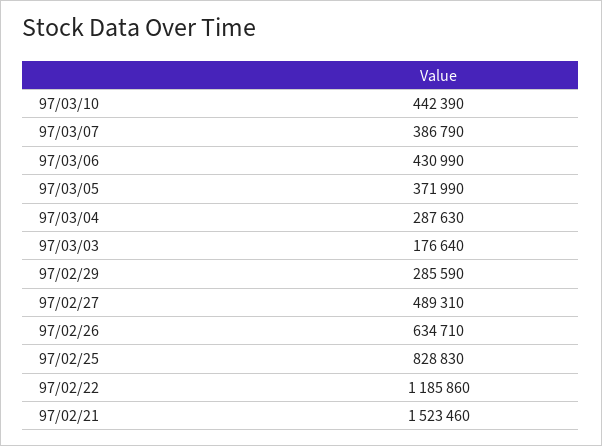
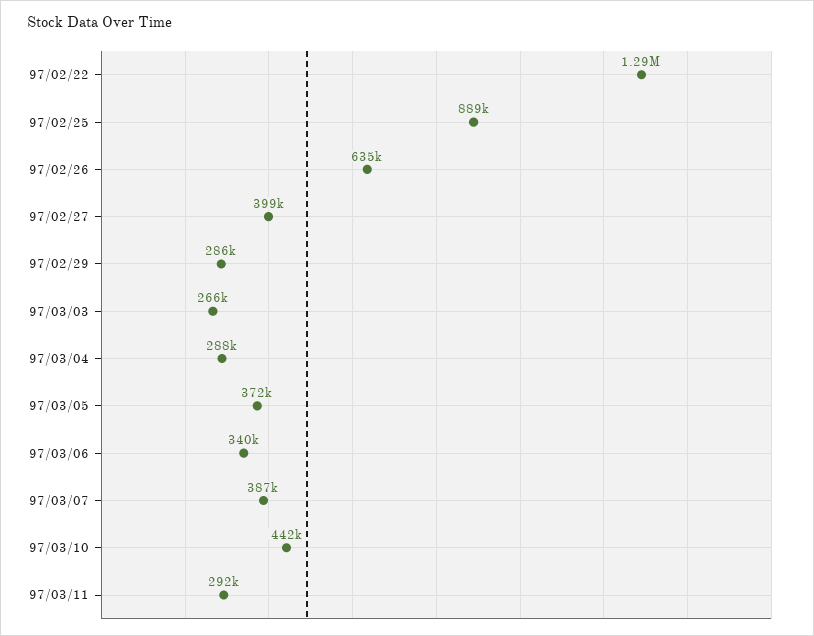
97/03/06: 430990 -> 340000
97/03/03: 176640 -> 266000
97/02/27: 489310 -> 399000
97/02/25: 828830 -> 889000
97/02/22: 1185860 -> 1290000
97/02/21: 1523460 -> none
97/03/11: none -> 292000

